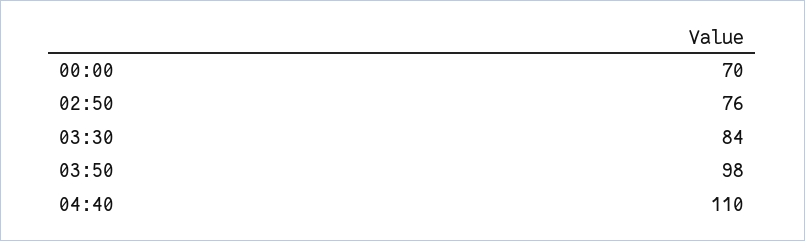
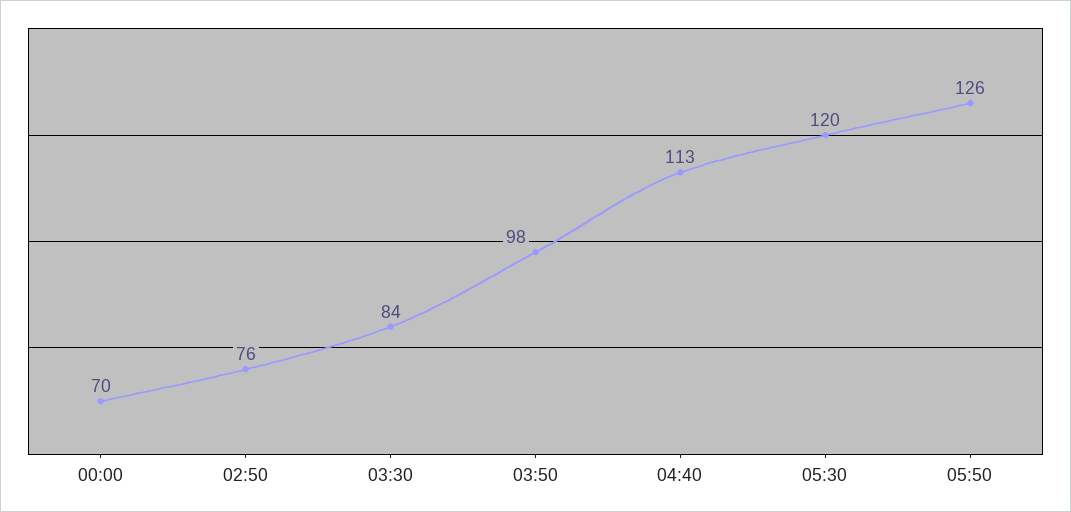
04:40: 110 -> 113
05:30: none -> 120
05:50: none -> 126

